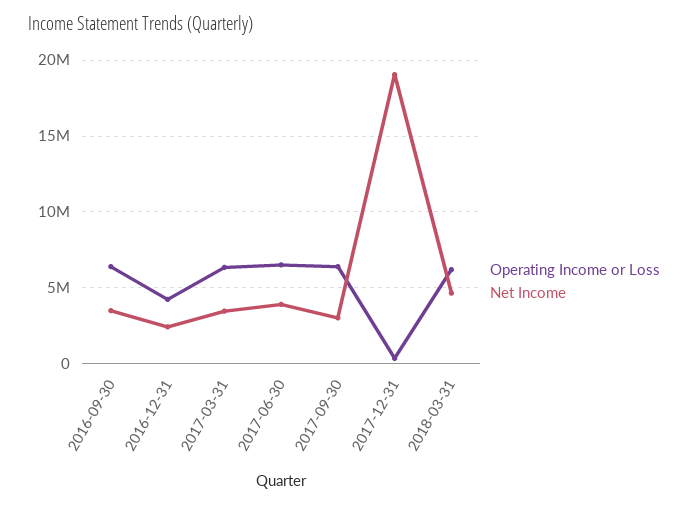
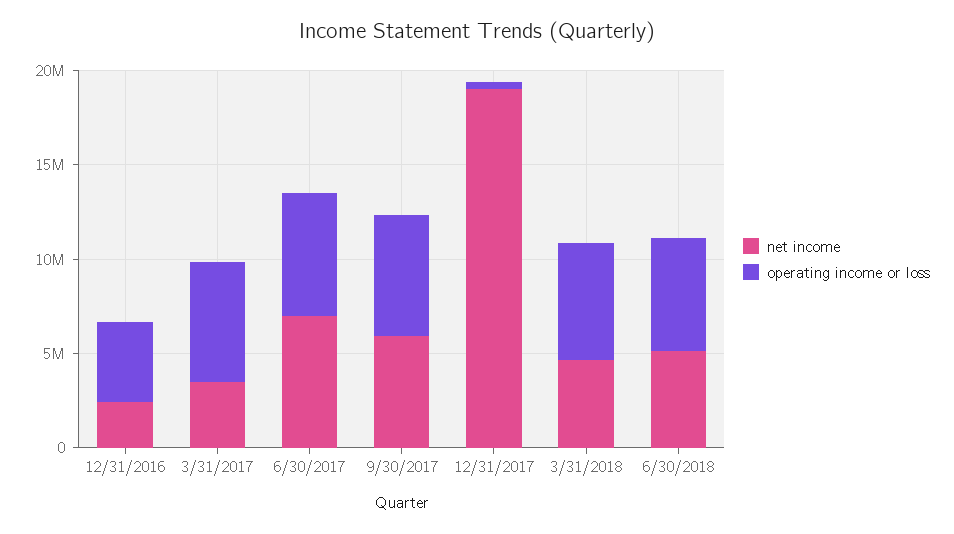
Operating Income or Loss, 2016-09-30: 6500000 -> none
Net Income, 2016-09-30: 3500000 -> none
Net Income, 2017-06-30: 4000000 -> 7000000
Net Income, 2017-09-30: 3000000 -> 6000000
Net Income, 6/30/2018: none -> 5000000
Operating Income or Loss, 6/30/2018: none -> 6000000

